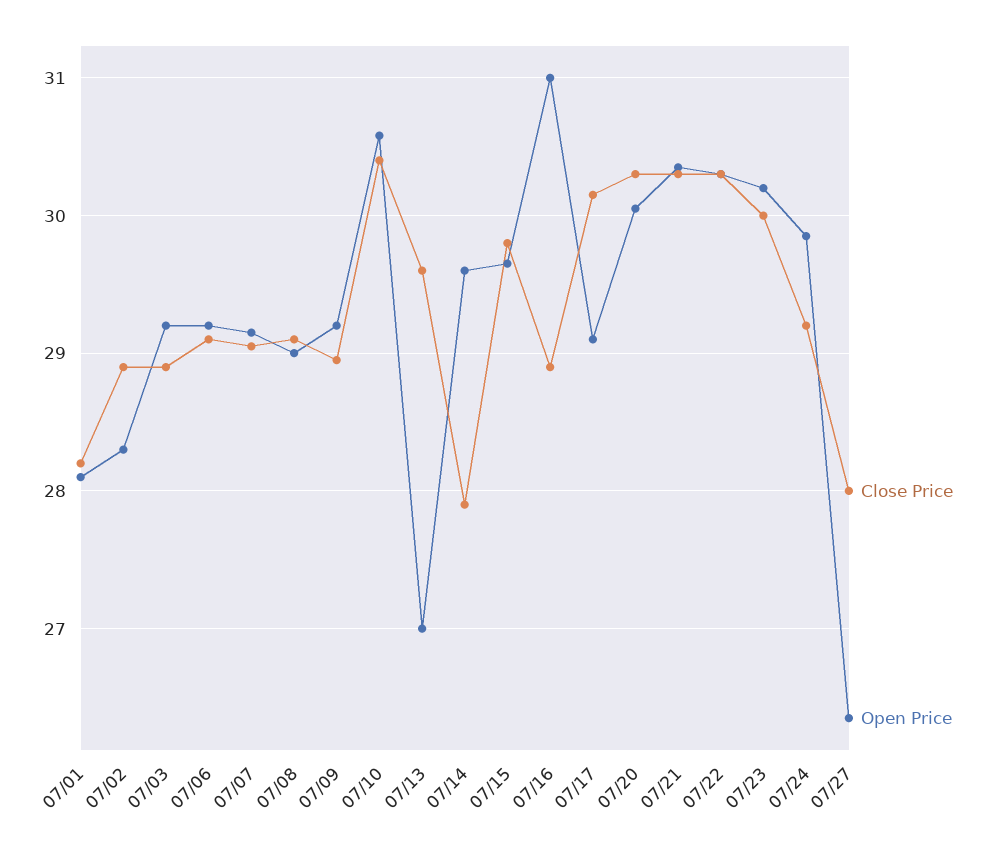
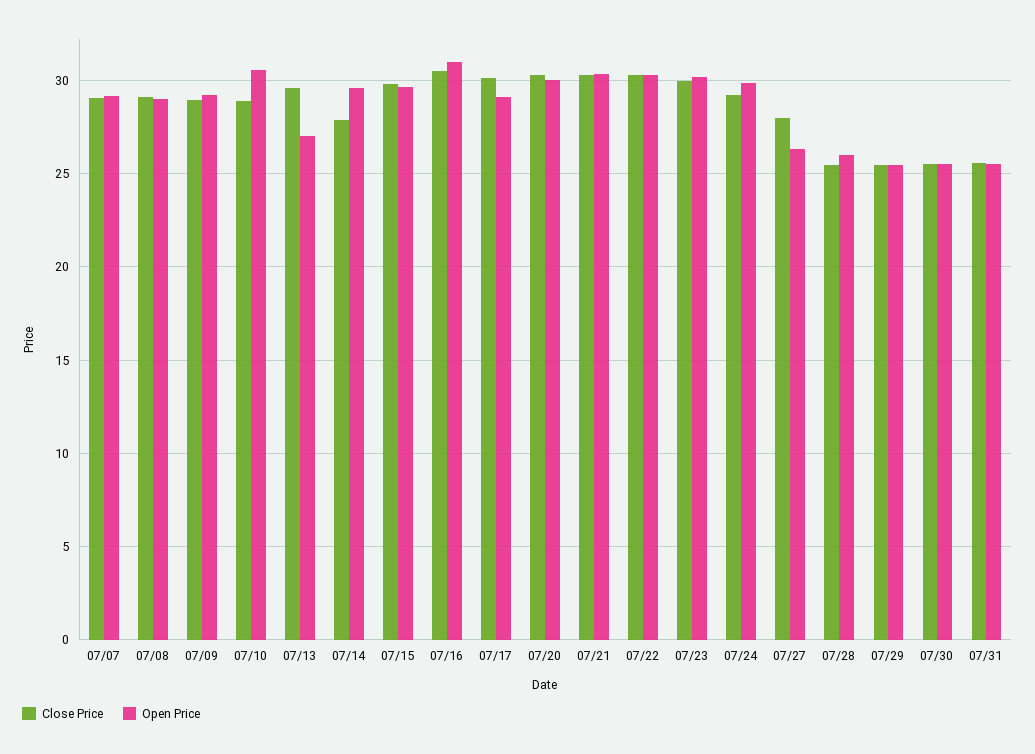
Close Price, 07/01: 28.2 -> none
Open Price, 07/01: 28.1 -> none
Close Price, 07/02: 28.9 -> none
Open Price, 07/02: 28.3 -> none
Close Price, 07/03: 28.9 -> none
Open Price, 07/03: 29.2 -> none
Close Price, 07/06: 29.1 -> none
Open Price, 07/06: 29.2 -> none
Close Price, 07/10: 30.4 -> 29
Close Price, 07/16: 28.9 -> 30.5
Close Price, 07/28: none -> 25.5
Open Price, 07/28: none -> 26
Close Price, 07/29: none -> 25.5
Open Price, 07/29: none -> 25.5
Close Price, 07/30: none -> 25.5
Open Price, 07/30: none -> 25.5
Close Price, 07/31: none -> 25.5
Open Price, 07/31: none -> 25.5

